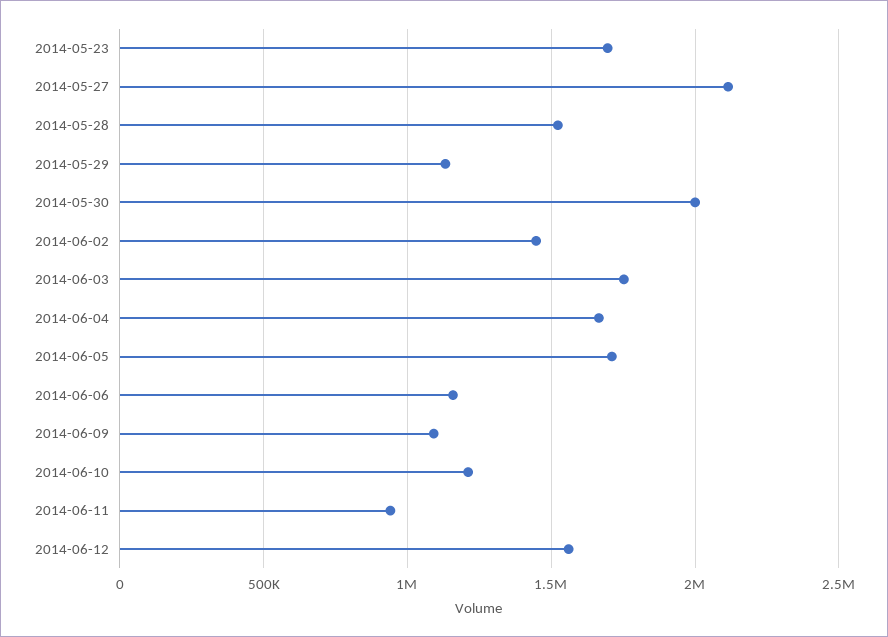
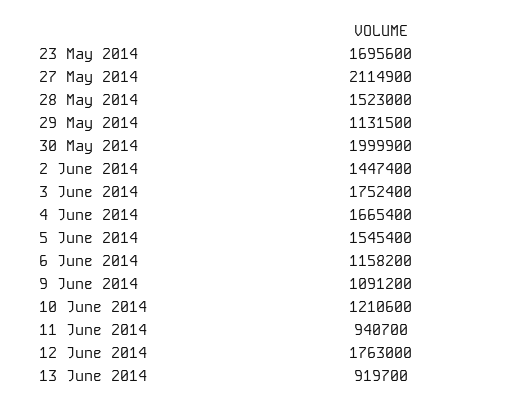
2014-06-05: 1700000 -> 1545400
2014-06-12: 1550000 -> 1763000
13 June 2014: none -> 919700

